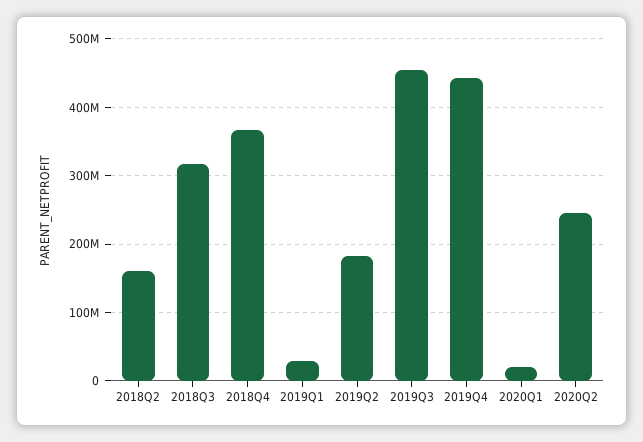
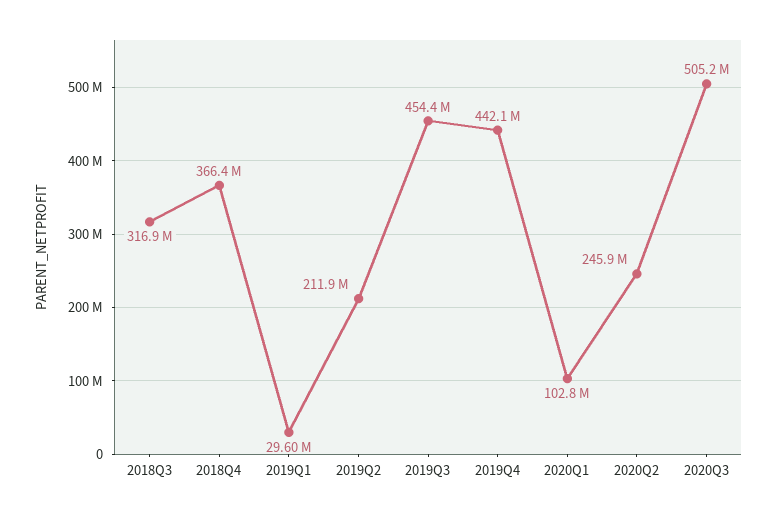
2018Q2: 160000000 -> none
2019Q2: 180000000 -> 211900000
2020Q1: 20000000 -> 102800000
2020Q3: none -> 505200000

